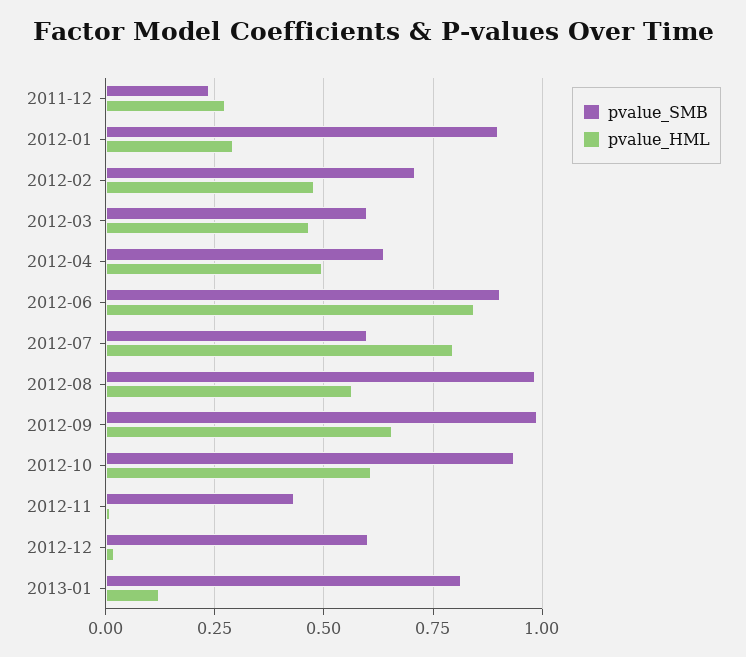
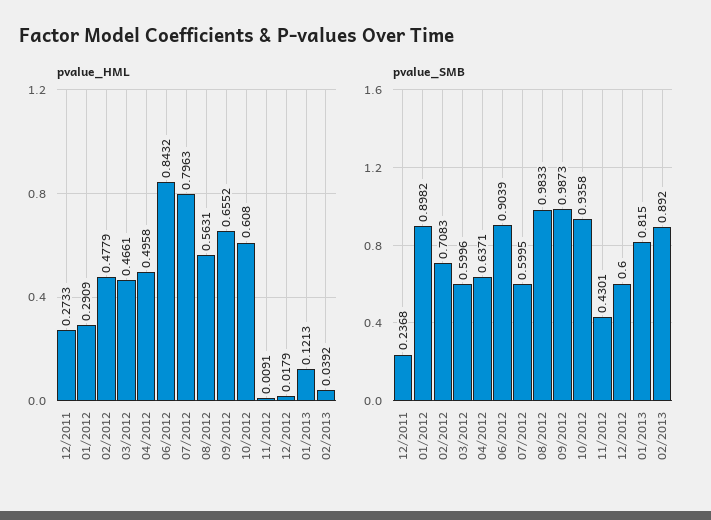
pvalue_HML, 02/2013: none -> 0.0392
pvalue_SMB, 02/2013: none -> 0.892

